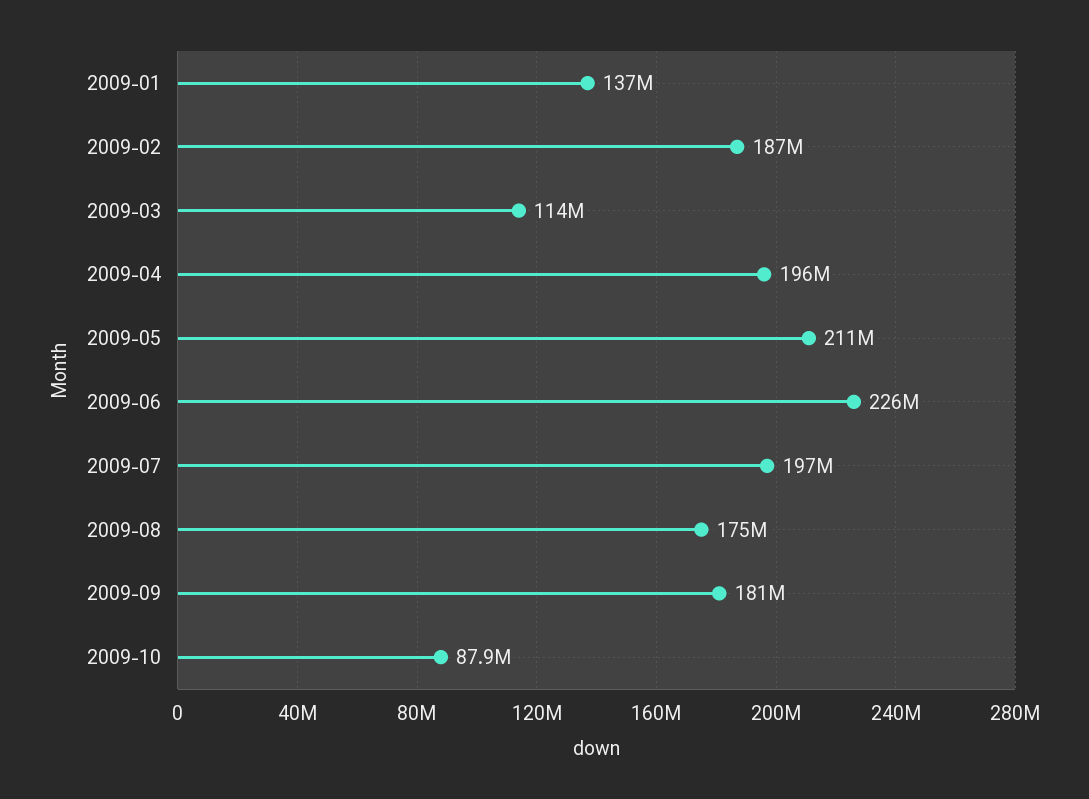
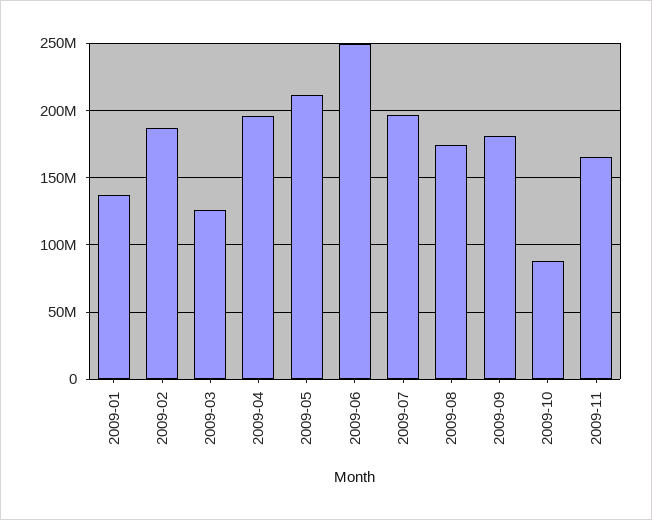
2009-03: 114000000 -> 125000000
2009-06: 226000000 -> 250000000
2009-11: none -> 165000000

